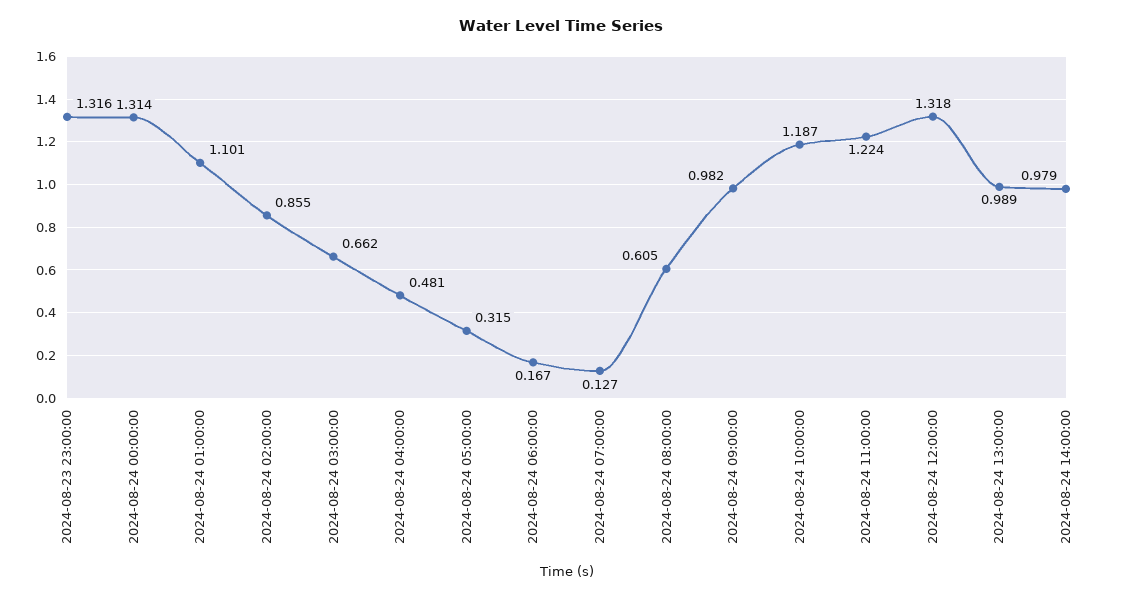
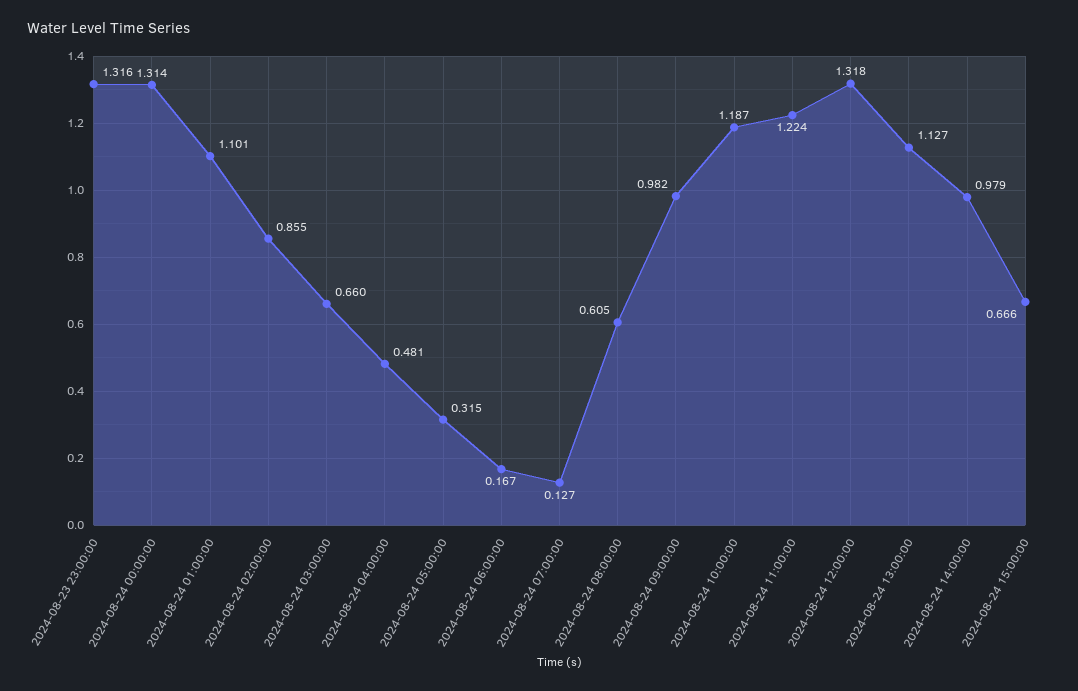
2024-08-24 03:00:00: 0.662 -> 0.66
2024-08-24 13:00:00: 0.989 -> 1.127
2024-08-24 15:00:00: none -> 0.666

